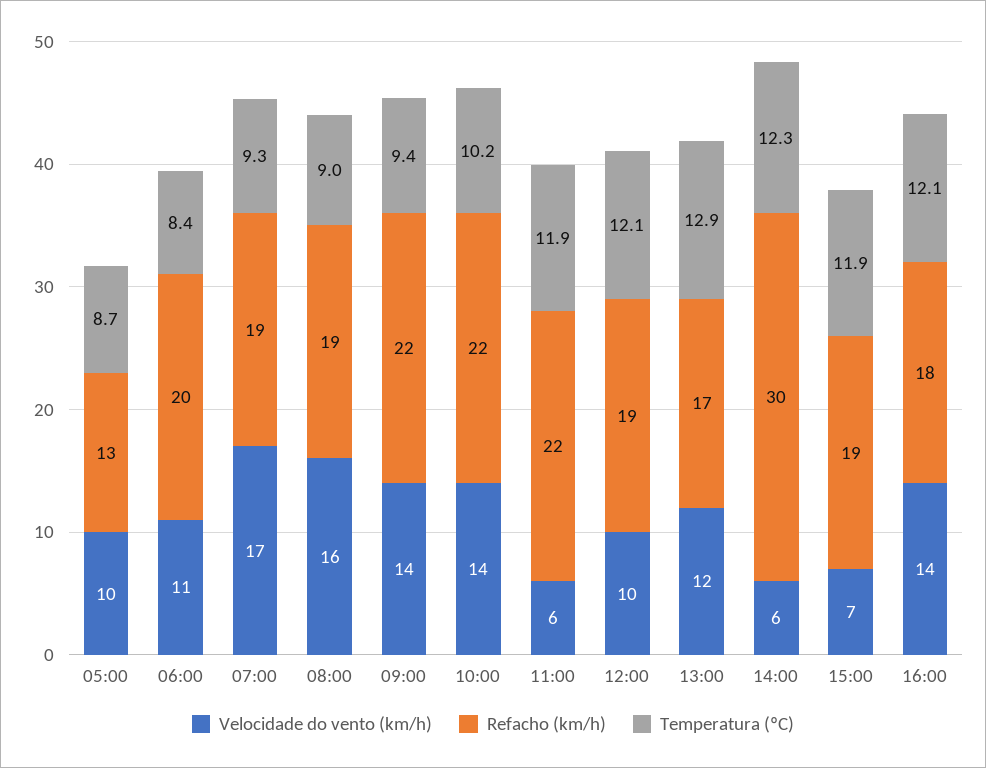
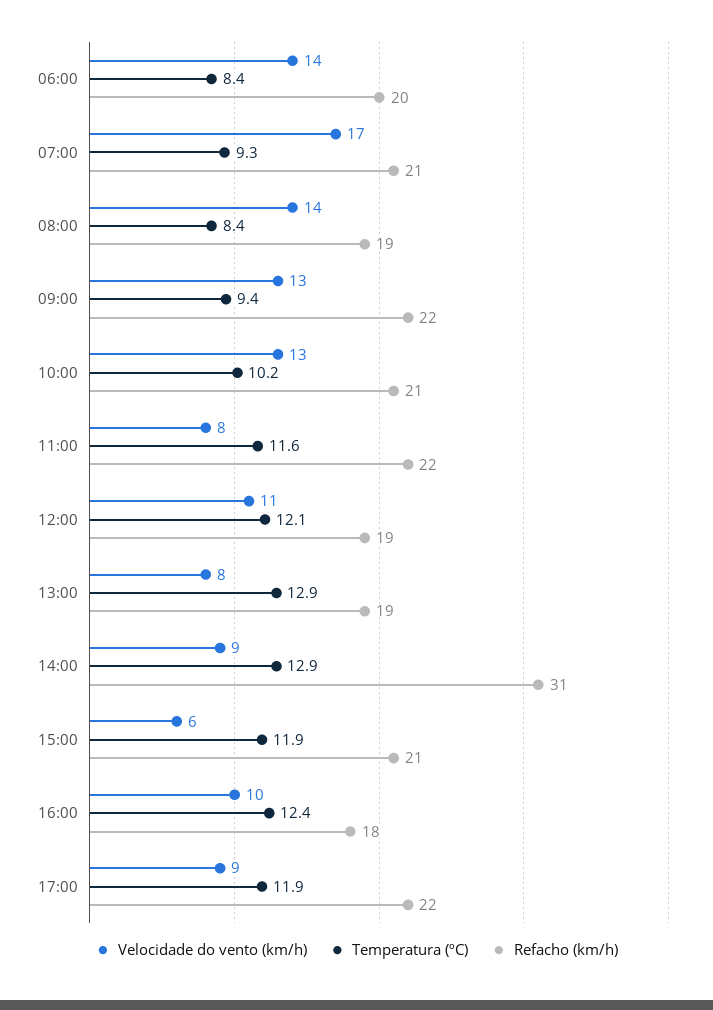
Velocidade do vento (km/h), 05:00: 10 -> none
Refacho (km/h), 05:00: 13 -> none
Temperatura (ºC), 05:00: 8.7 -> none
Velocidade do vento (km/h), 06:00: 11 -> 14
Refacho (km/h), 07:00: 19 -> 21
Velocidade do vento (km/h), 08:00: 16 -> 14
Temperatura (ºC), 08:00: 9 -> 8.4
Velocidade do vento (km/h), 09:00: 14 -> 13
Velocidade do vento (km/h), 10:00: 14 -> 13
Refacho (km/h), 10:00: 22 -> 21
Velocidade do vento (km/h), 11:00: 6 -> 8
Temperatura (ºC), 11:00: 11.9 -> 11.6
Velocidade do vento (km/h), 12:00: 10 -> 11
Velocidade do vento (km/h), 13:00: 12 -> 8
Refacho (km/h), 13:00: 17 -> 19
Velocidade do vento (km/h), 14:00: 6 -> 9
Refacho (km/h), 14:00: 30 -> 31
Temperatura (ºC), 14:00: 12.3 -> 12.9
Velocidade do vento (km/h), 15:00: 7 -> 6
Refacho (km/h), 15:00: 19 -> 21
Velocidade do vento (km/h), 16:00: 14 -> 10
Temperatura (ºC), 16:00: 12.1 -> 12.4
Velocidade do vento (km/h), 17:00: none -> 9
Temperatura (ºC), 17:00: none -> 11.9
Refacho (km/h), 17:00: none -> 22

